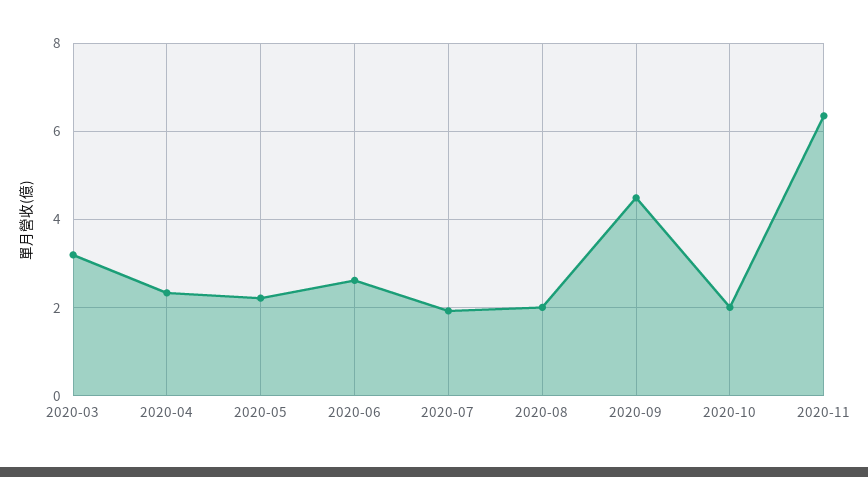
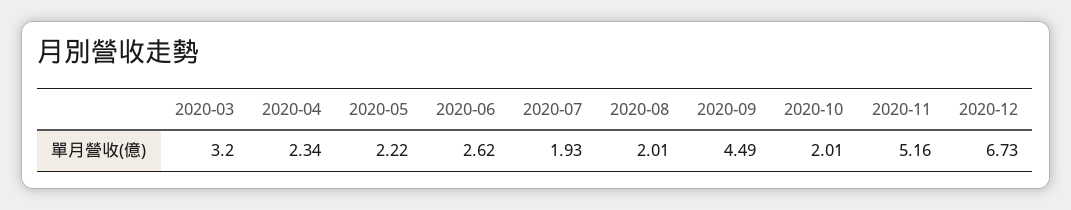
2020-11: 6.4 -> 5.16
2020-12: none -> 6.73

